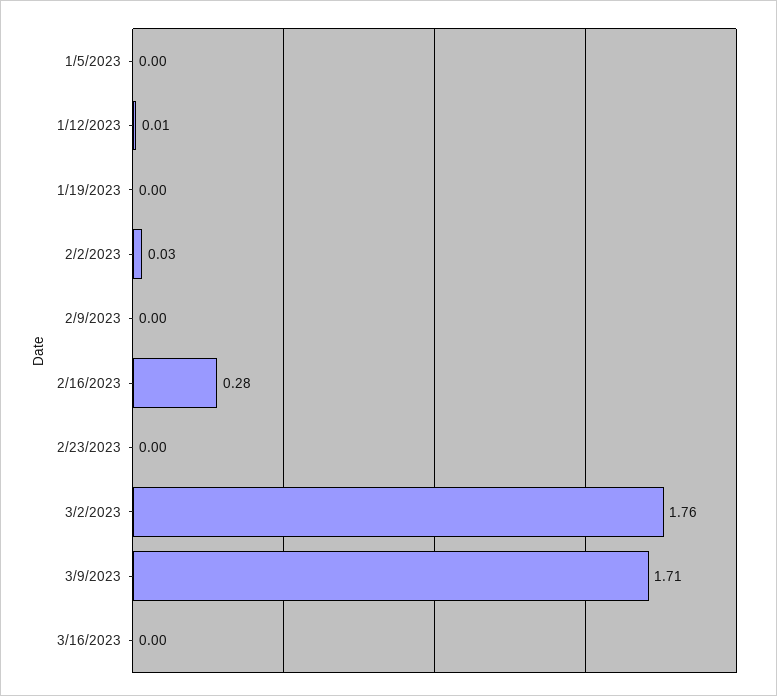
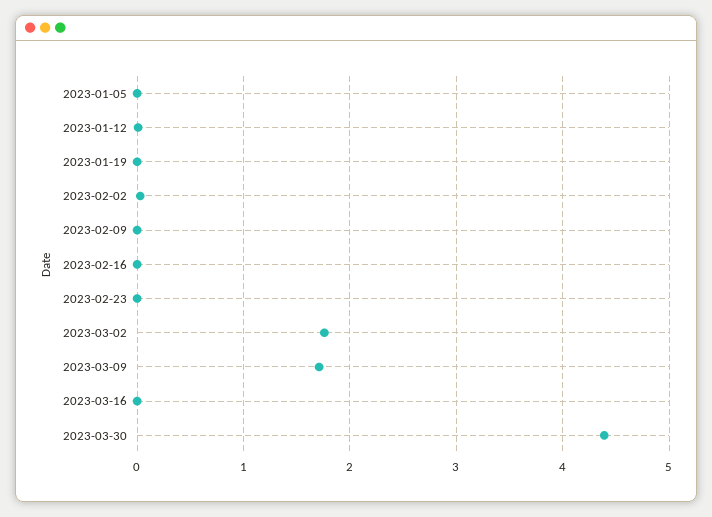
2/16/2023: 0.28 -> 0
2023-03-30: none -> 4.4

